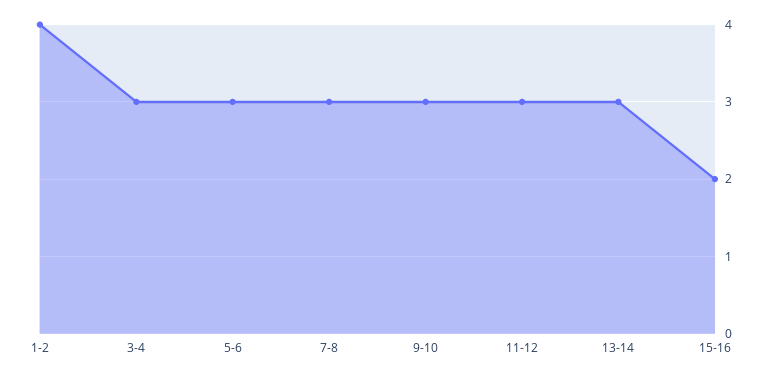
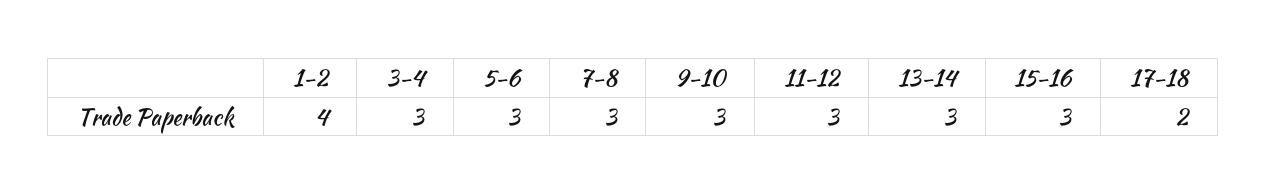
15-16: 2 -> 3
17-18: none -> 2

